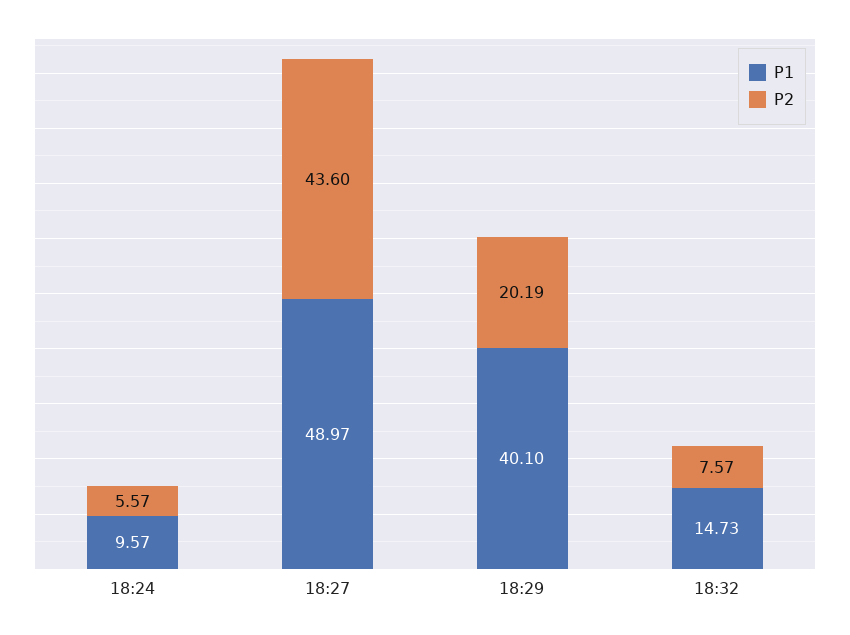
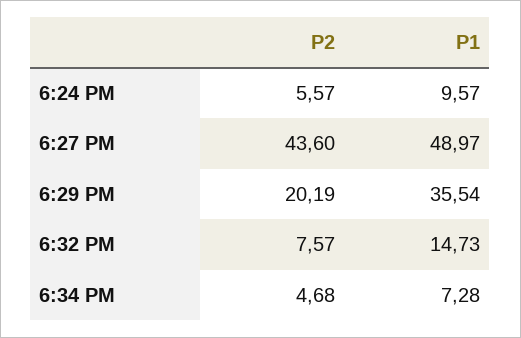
P1, 18:29: 40.1 -> 35.54
P2, 6:34 PM: none -> 4.68
P1, 6:34 PM: none -> 7.28

